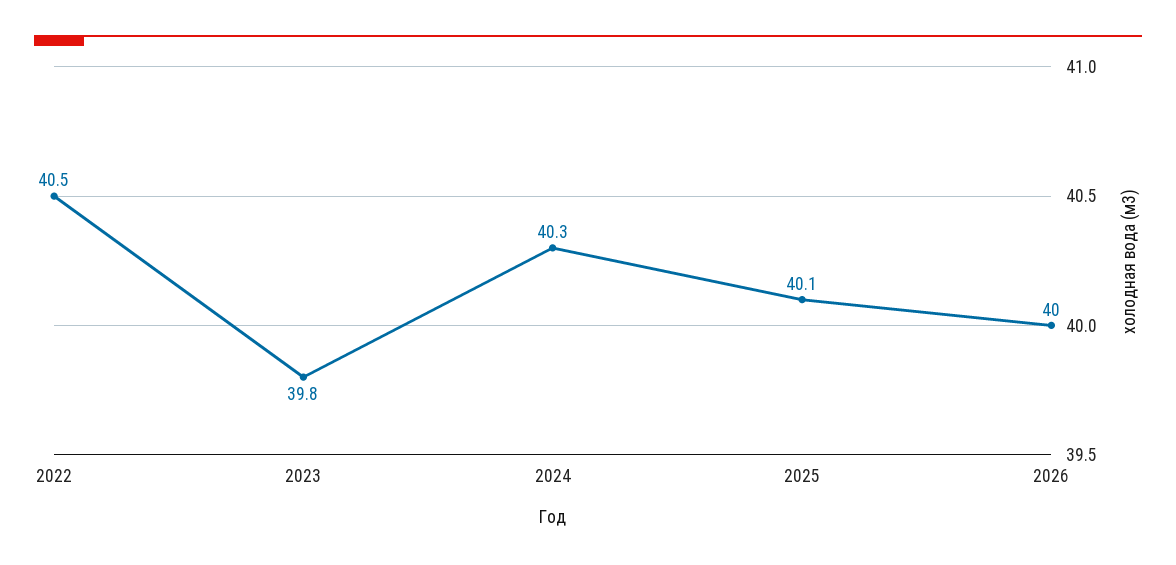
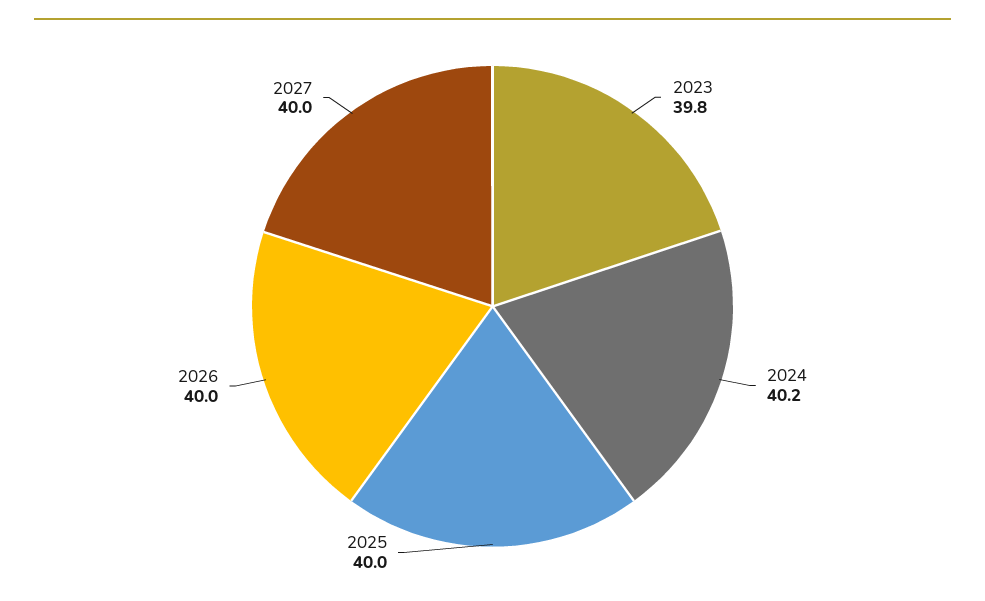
2022: 40.5 -> none
2024: 40.3 -> 40.2
2025: 40.1 -> 40
2027: none -> 40

